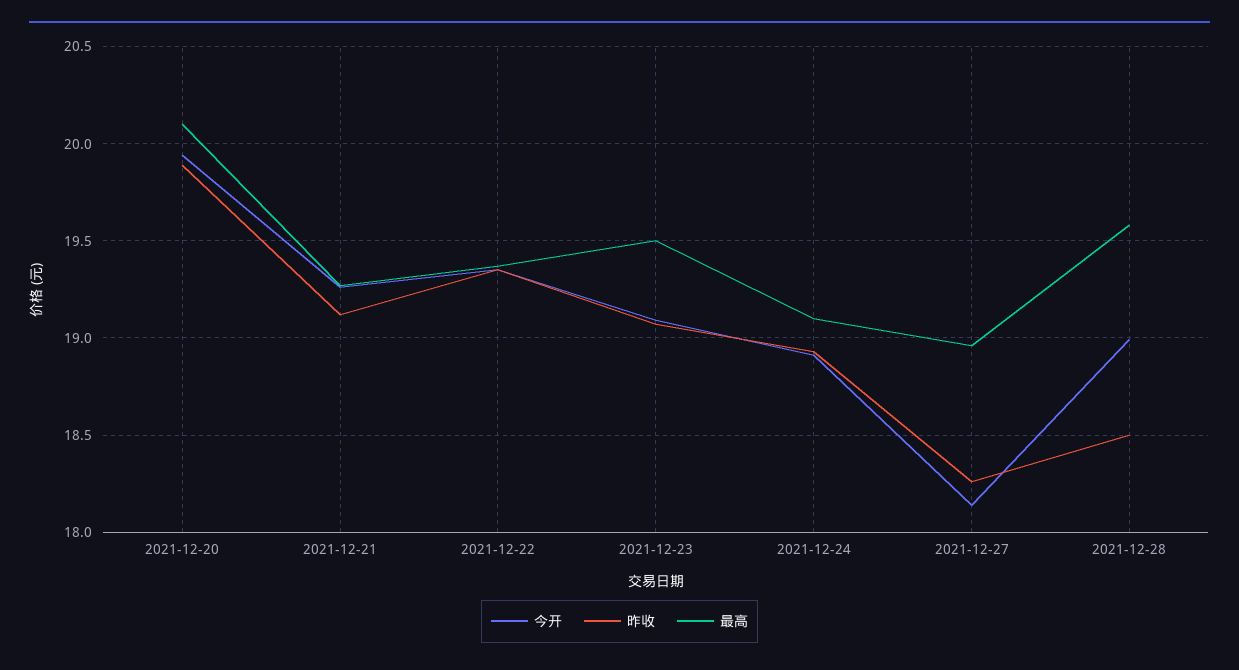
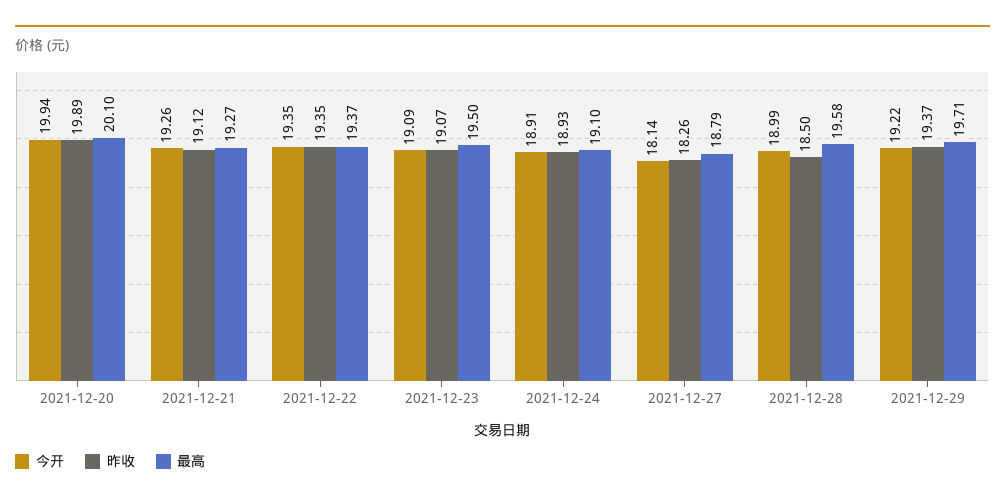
最高, 2021-12-27: 18.95 -> 18.79
今开, 2021-12-29: none -> 19.22
昨收, 2021-12-29: none -> 19.37
最高, 2021-12-29: none -> 19.71

